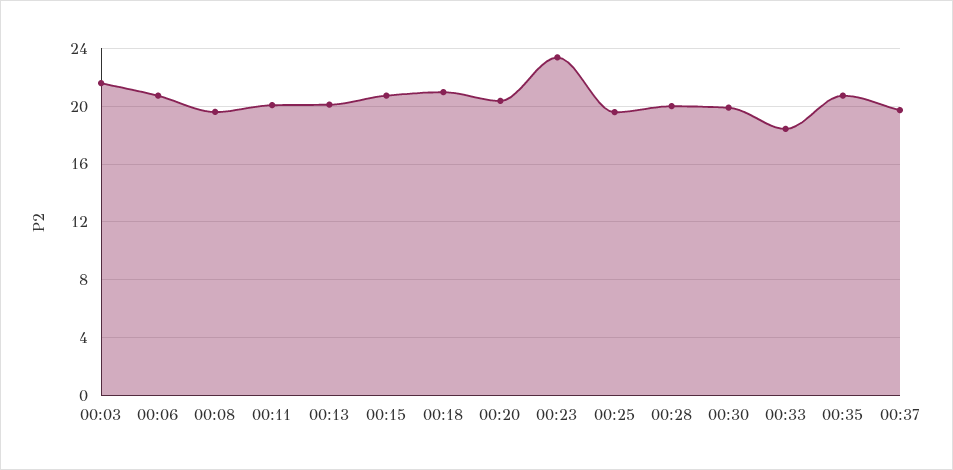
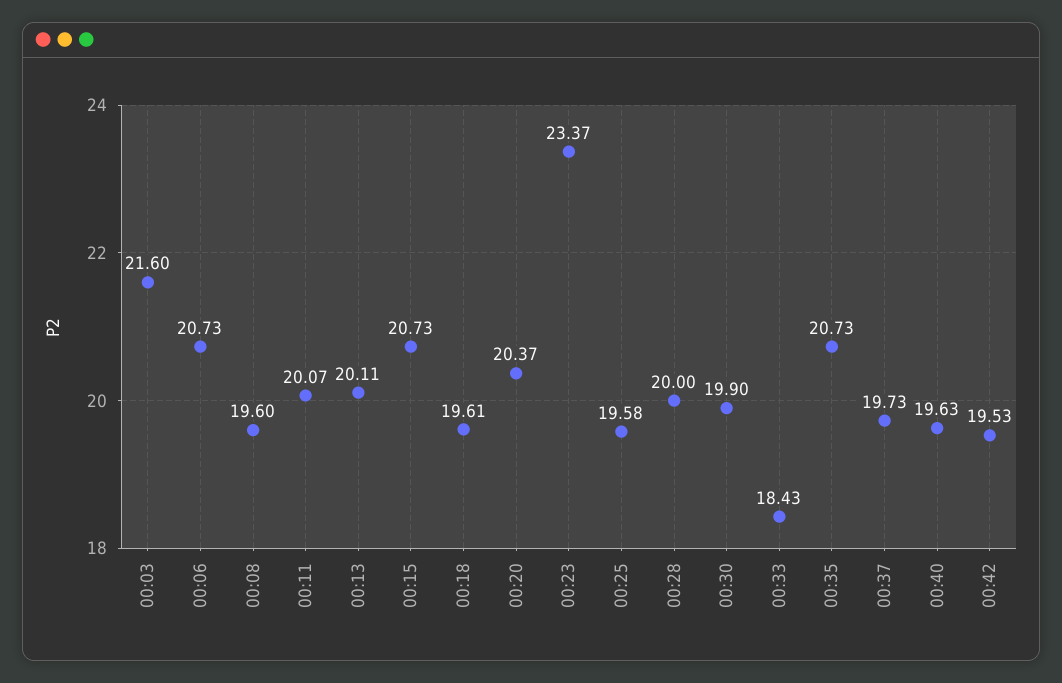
00:18: 21 -> 19.61
00:40: none -> 19.63
00:42: none -> 19.53

